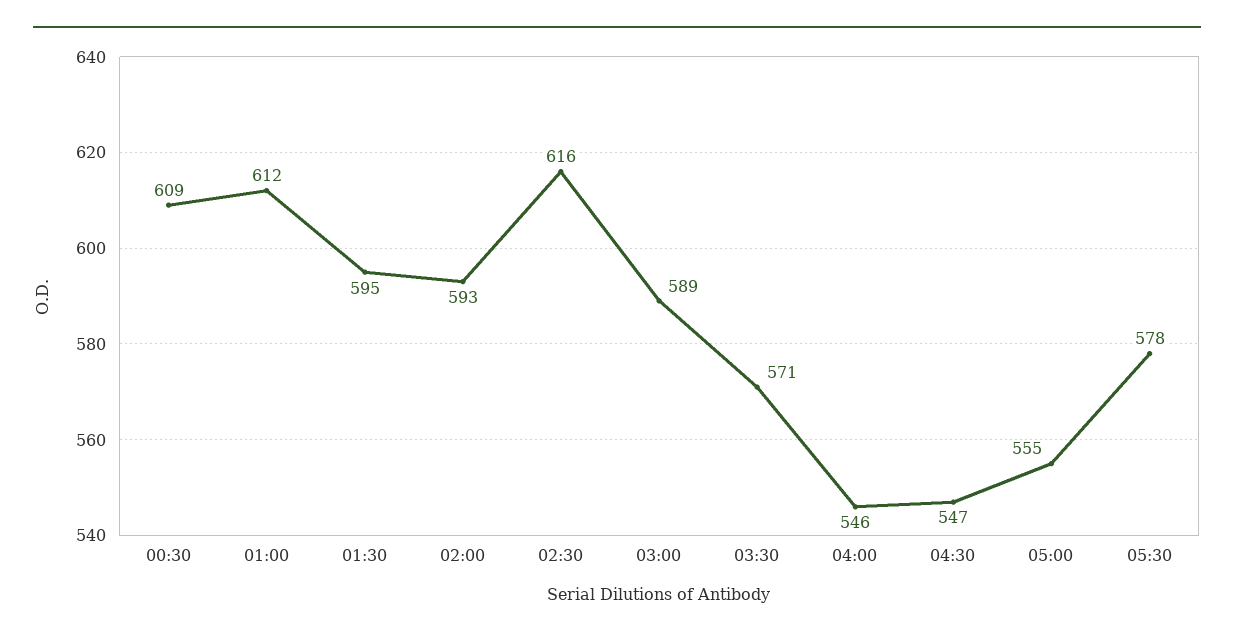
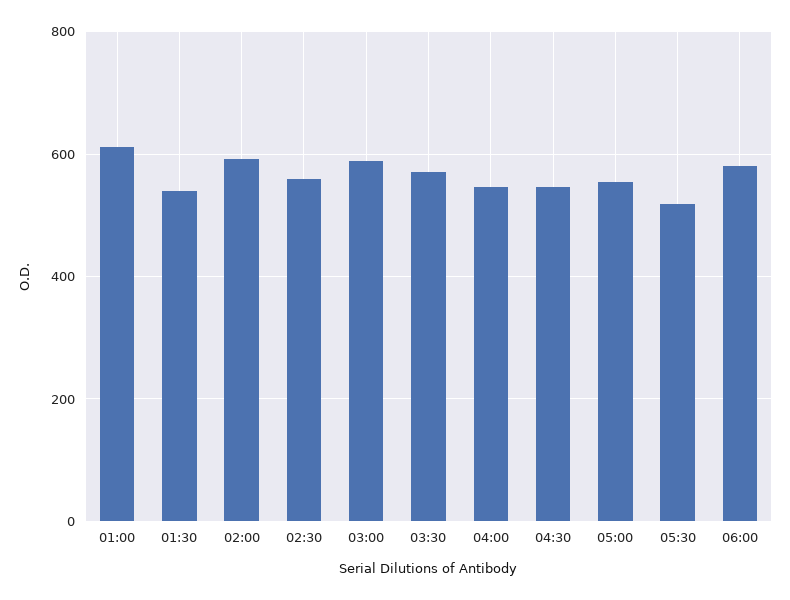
00:30: 609 -> none
01:30: 595 -> 540
02:30: 616 -> 560
05:30: 578 -> 520
06:00: none -> 580

